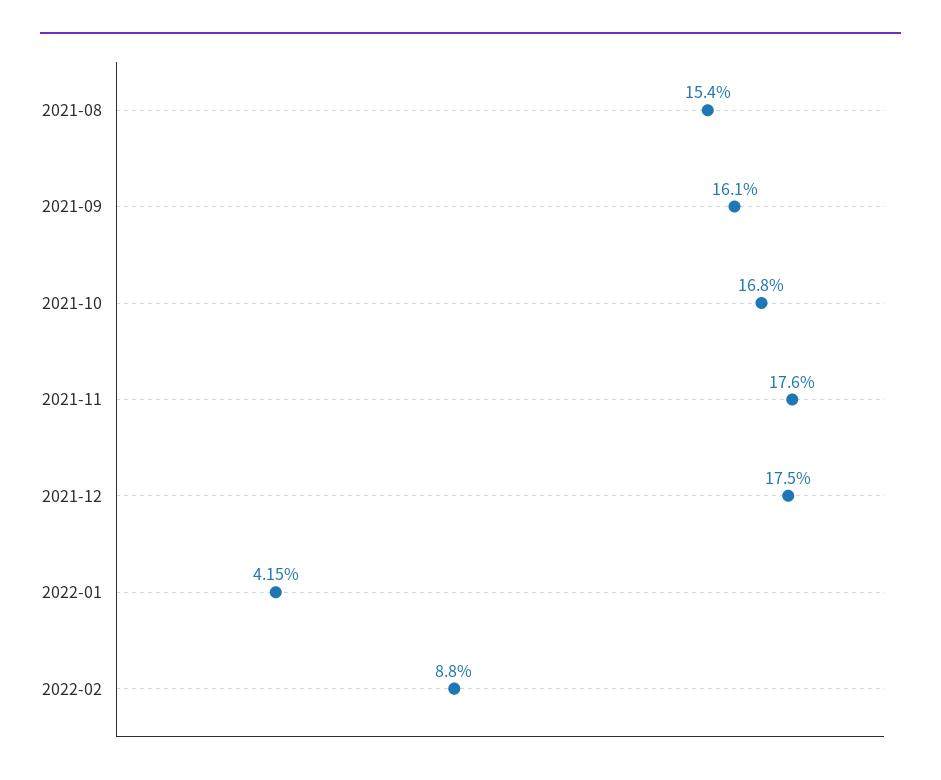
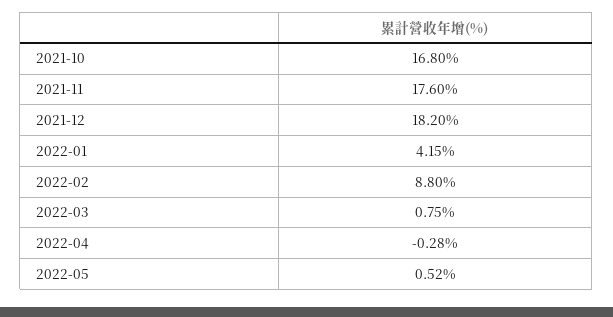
2021-08: 15.4 -> none
2021-09: 16.1 -> none
2021-12: 17.5 -> 18.2
2022-03: none -> 0.75
2022-04: none -> -0.28
2022-05: none -> 0.52

